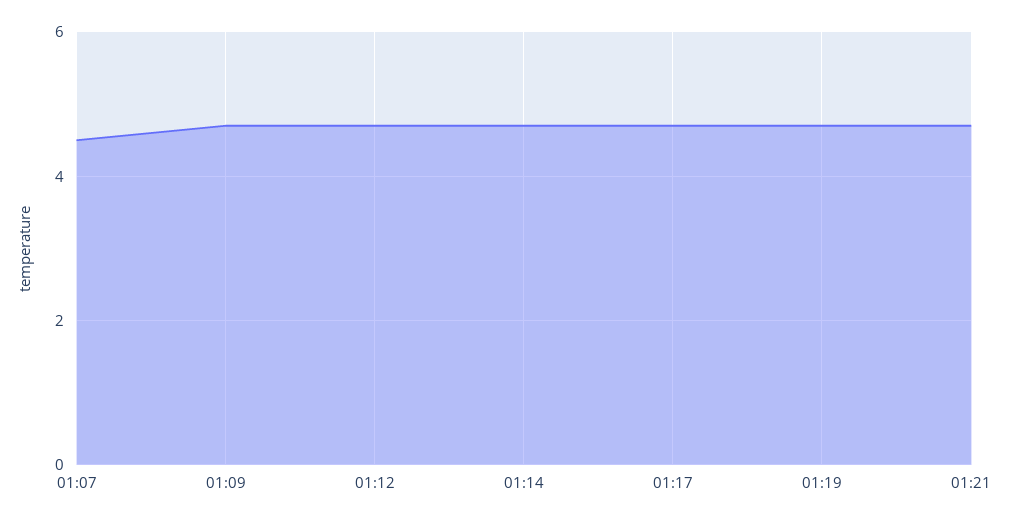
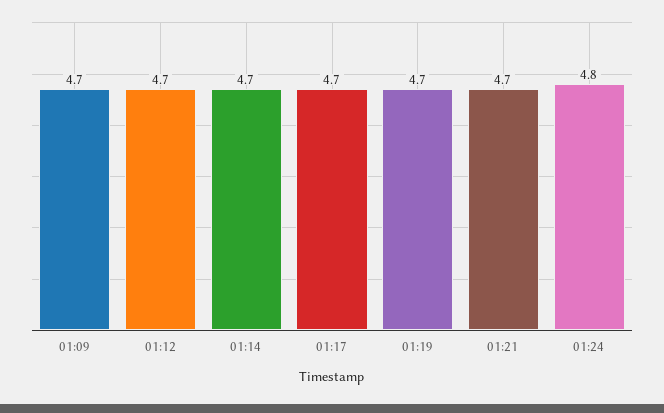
01:07: 4.5 -> none
01:24: none -> 4.8

